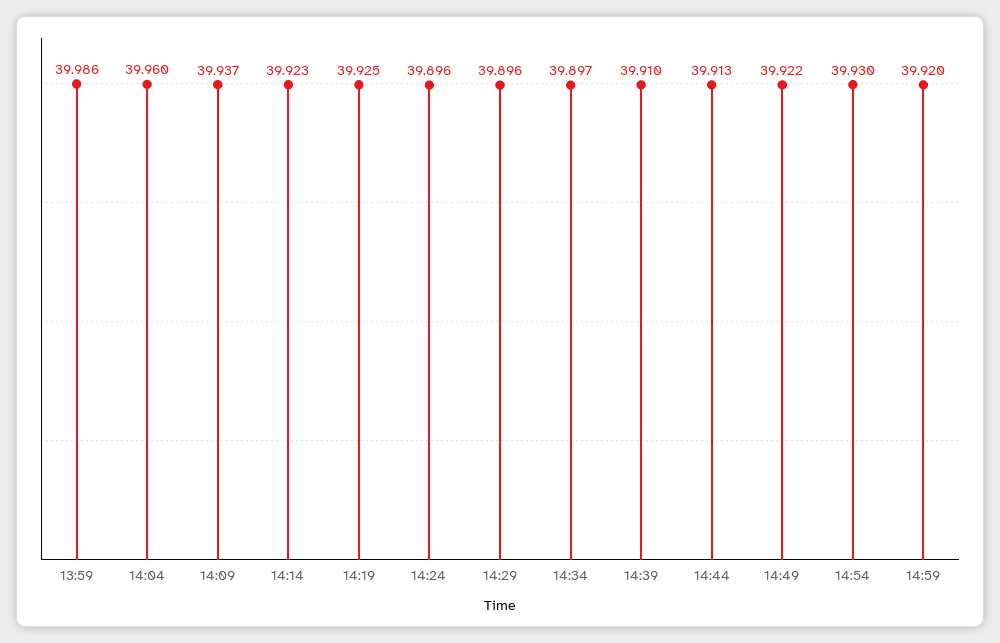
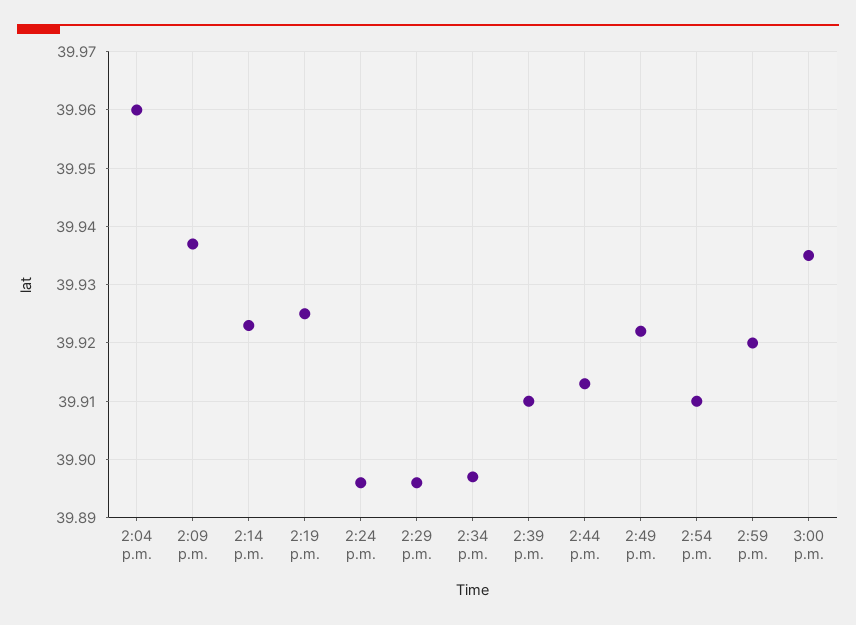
13:59: 39.986 -> none
14:54: 39.93 -> 39.91
3:00 p.m.: none -> 39.935

